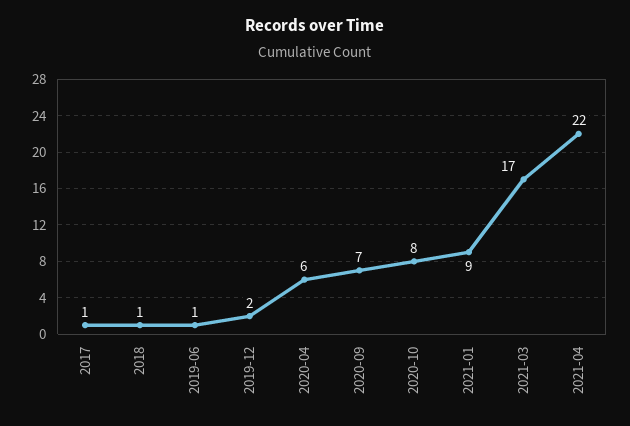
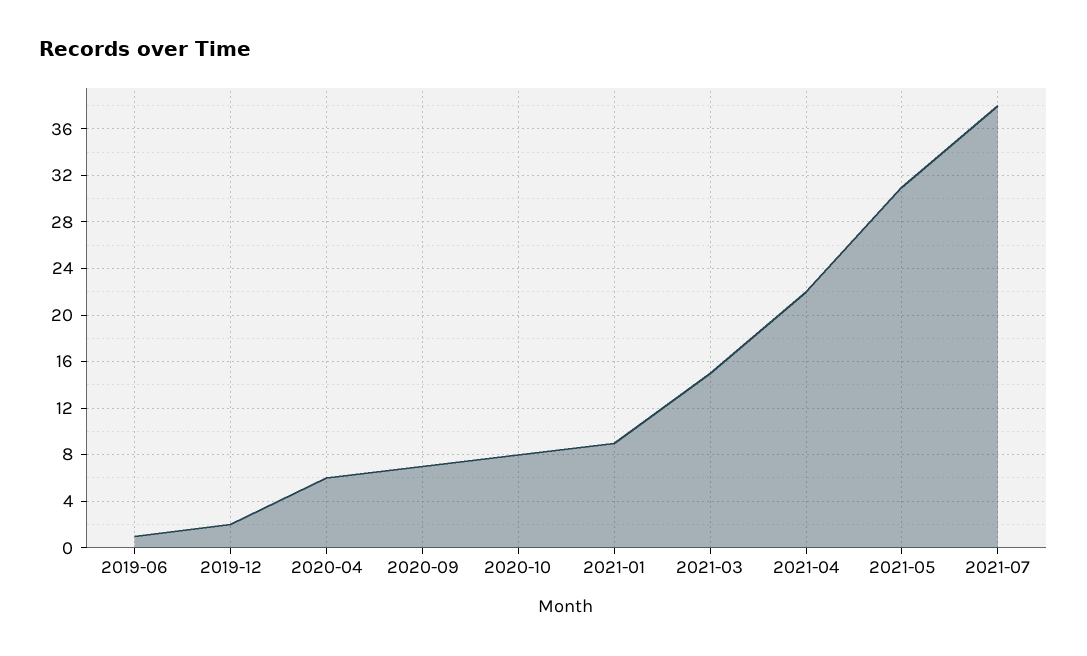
2017: 1 -> none
2018: 1 -> none
2021-03: 17 -> 15
2021-05: none -> 31
2021-07: none -> 38

